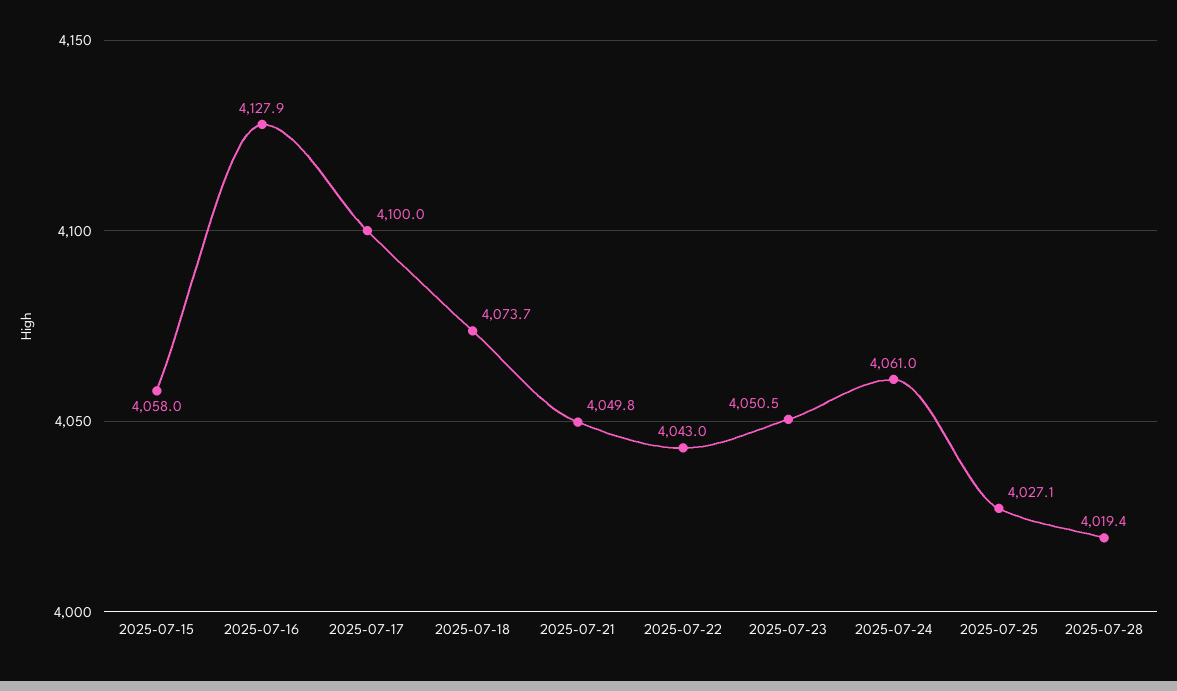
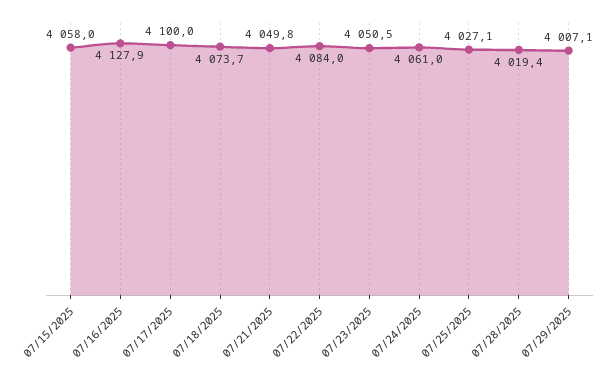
2025-07-22: 4043 -> 4084
07/29/2025: none -> 4007.1

